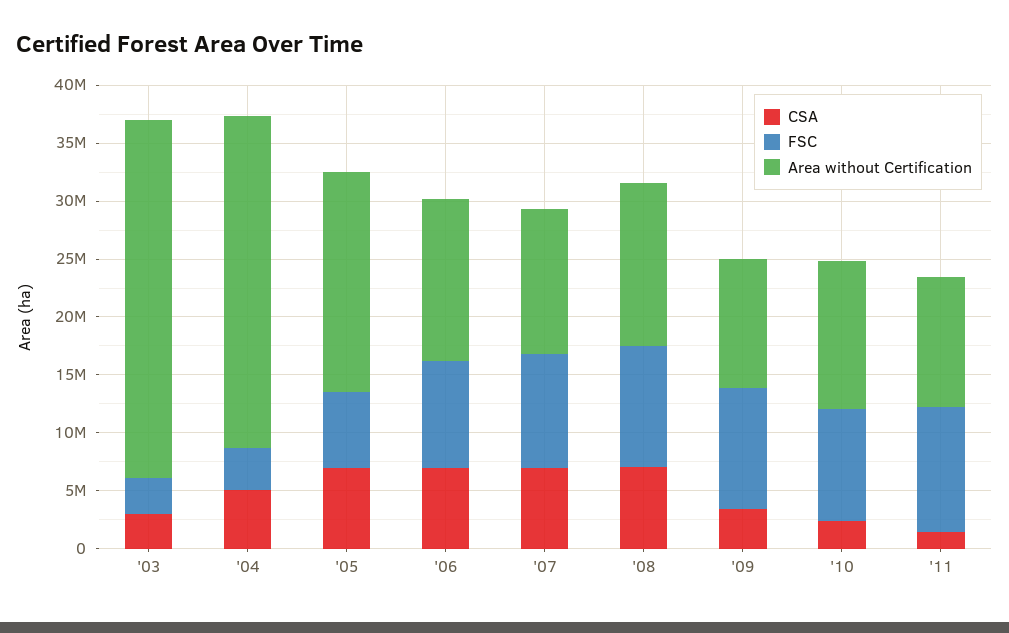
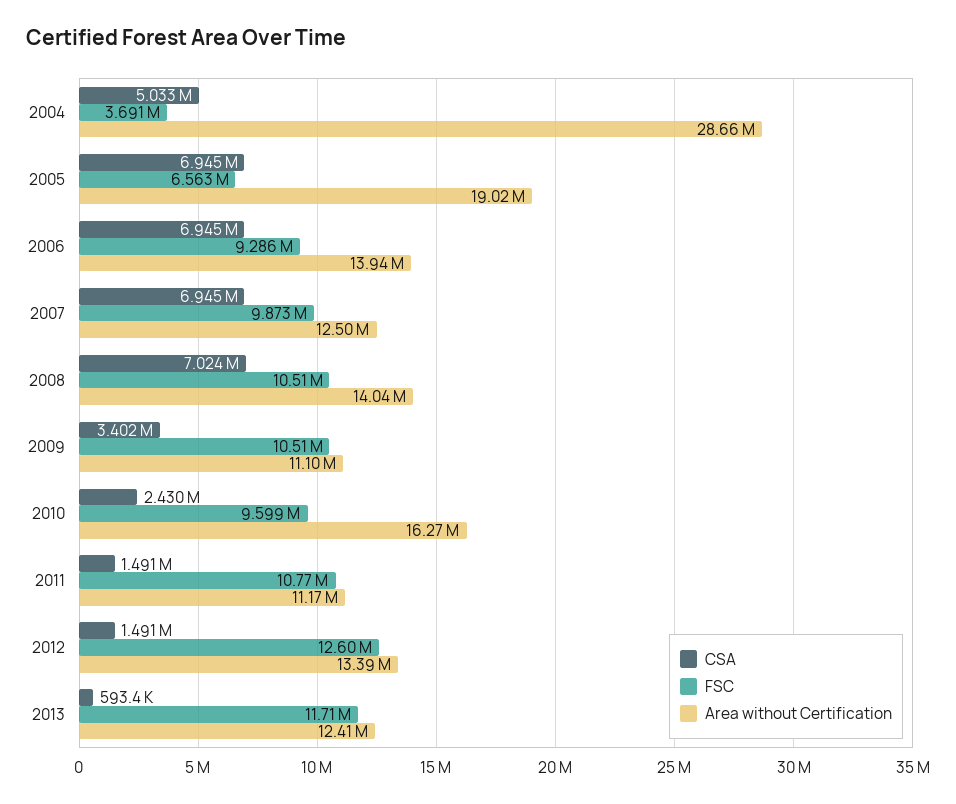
CSA, '03: 3000000 -> none
FSC, '03: 3000000 -> none
Area without Certification, '03: 31000000 -> none
Area without Certification, '10: 13000000 -> 16270000
CSA, 2012: none -> 1491000
FSC, 2012: none -> 12600000
Area without Certification, 2012: none -> 13390000
CSA, 2013: none -> 593400
FSC, 2013: none -> 11710000
Area without Certification, 2013: none -> 12410000

